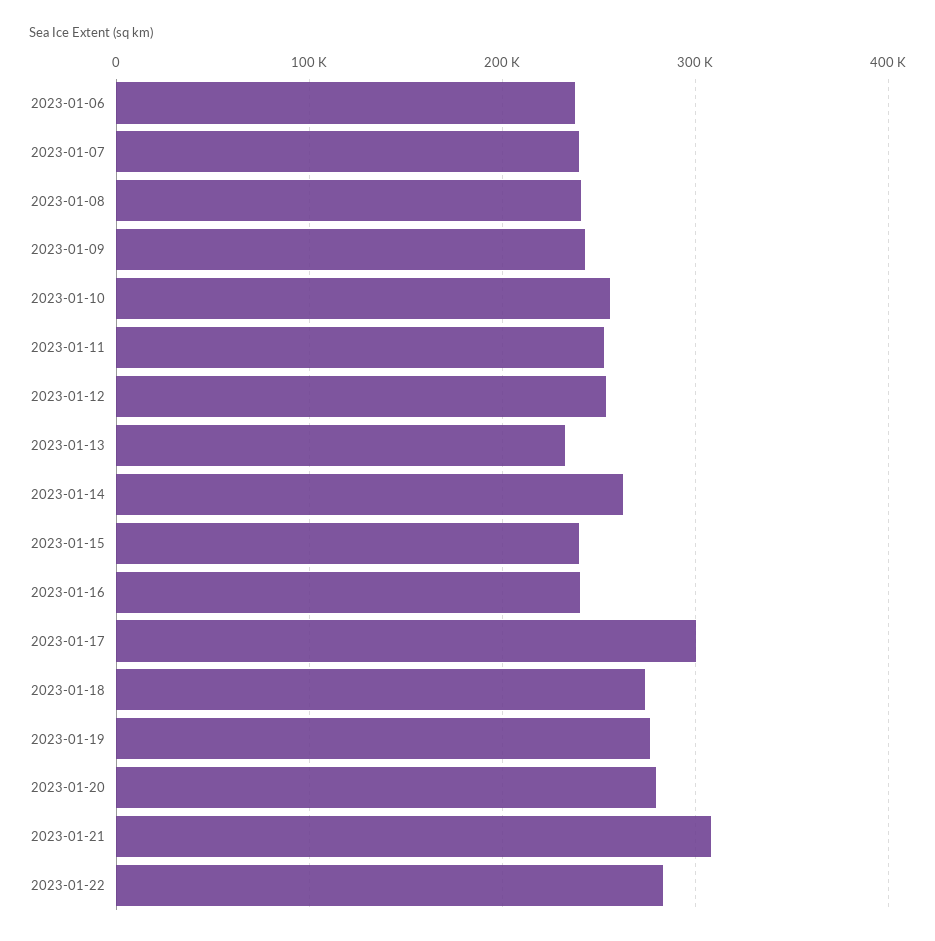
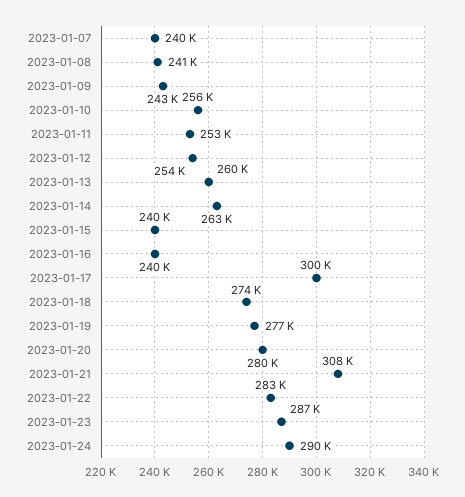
2023-01-06: 240000 -> none
2023-01-13: 230000 -> 260000
2023-01-23: none -> 287000
2023-01-24: none -> 290000

